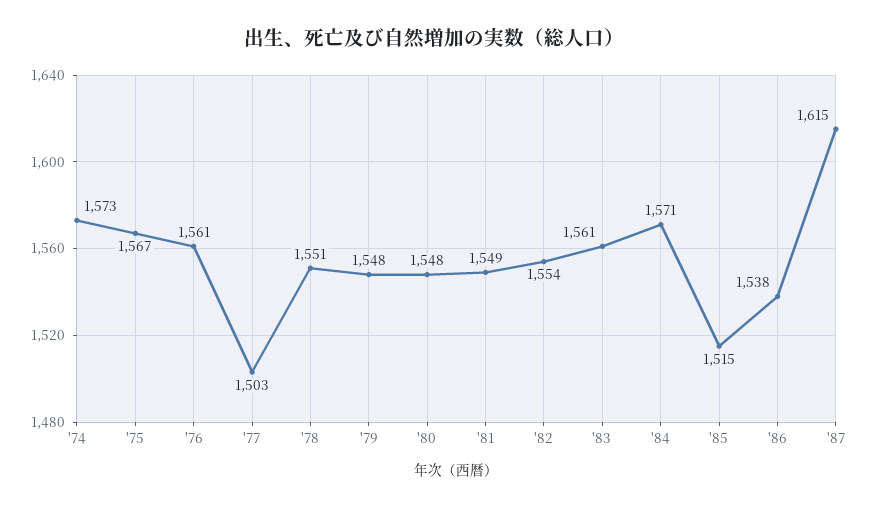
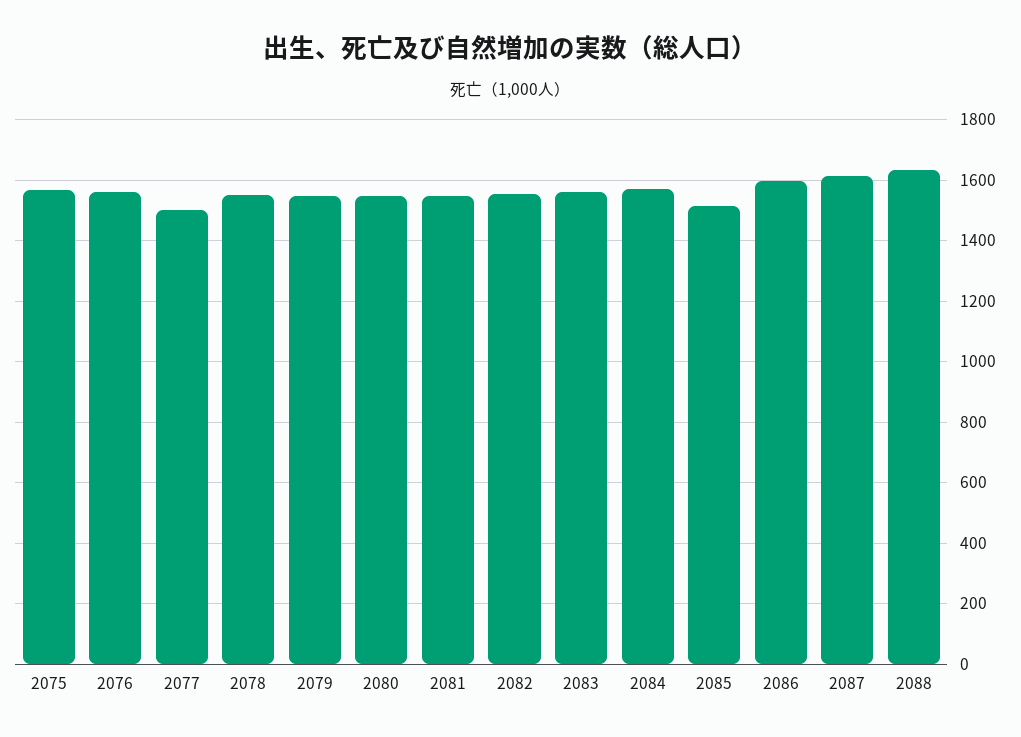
'74: 1573 -> none
'86: 1538 -> 1600
2088: none -> 1640

